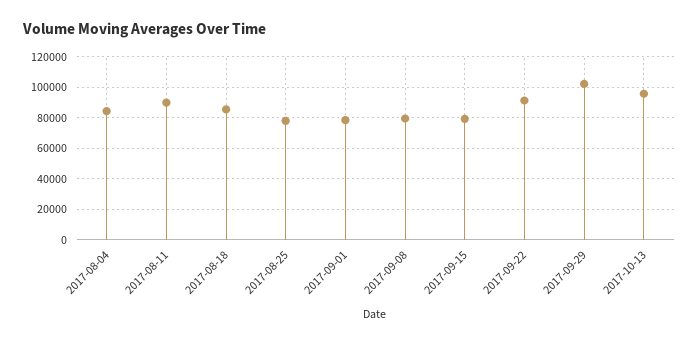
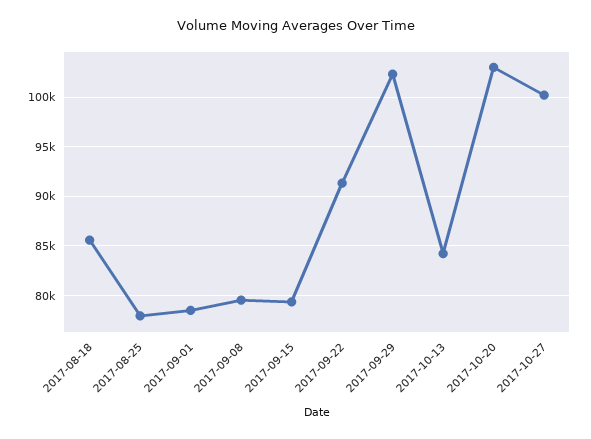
2017-08-04: 85000 -> none
2017-08-11: 90000 -> none
2017-10-13: 95000 -> 84000
2017-10-20: none -> 103000
2017-10-27: none -> 100000

